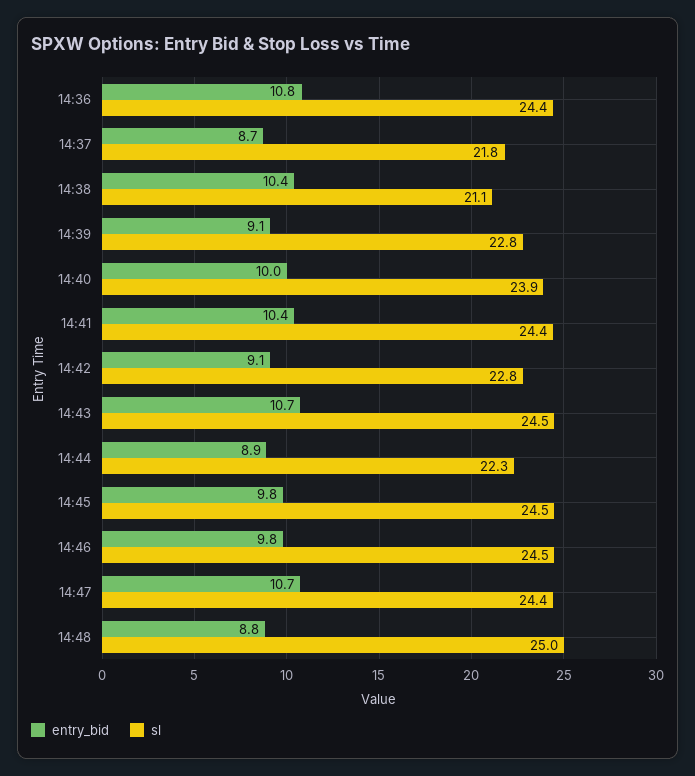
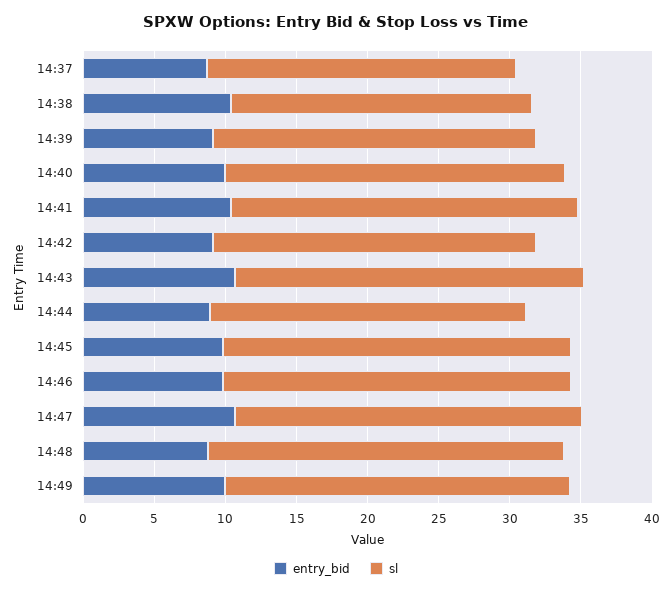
entry_bid, 14:36: 10.8 -> none
sl, 14:36: 24.4 -> none
entry_bid, 14:49: none -> 10
sl, 14:49: none -> 24

